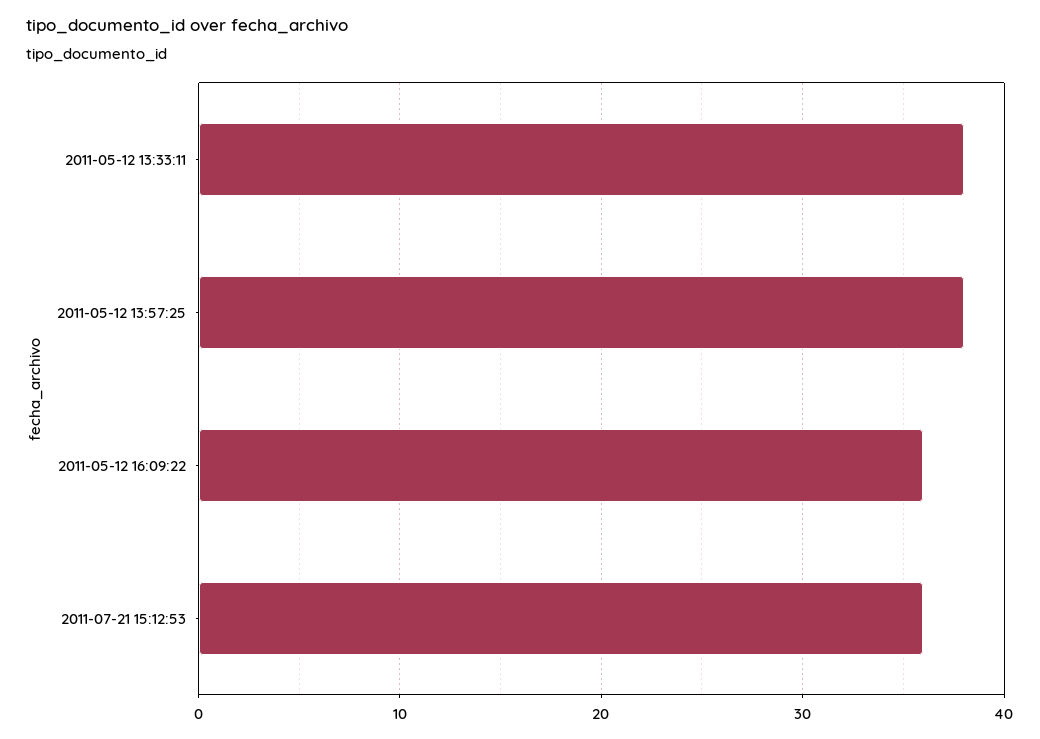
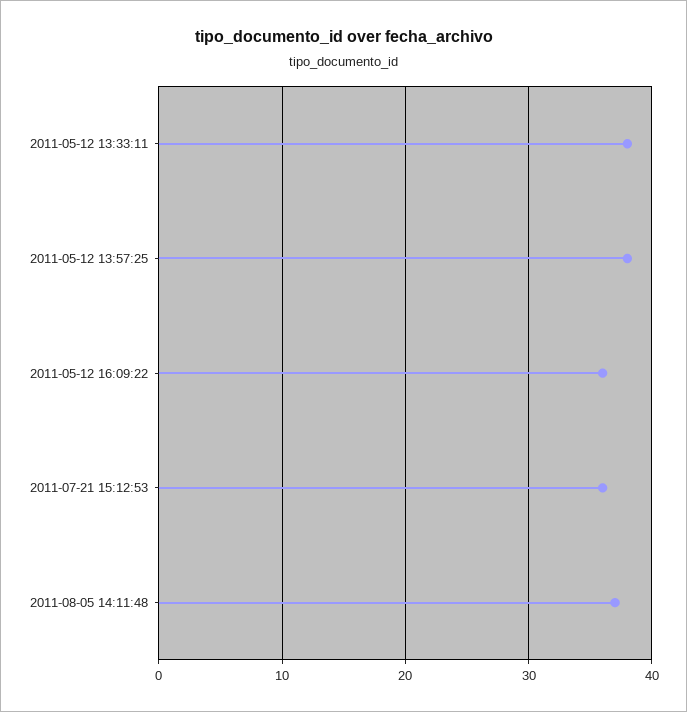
2011-08-05 14:11:48: none -> 37

